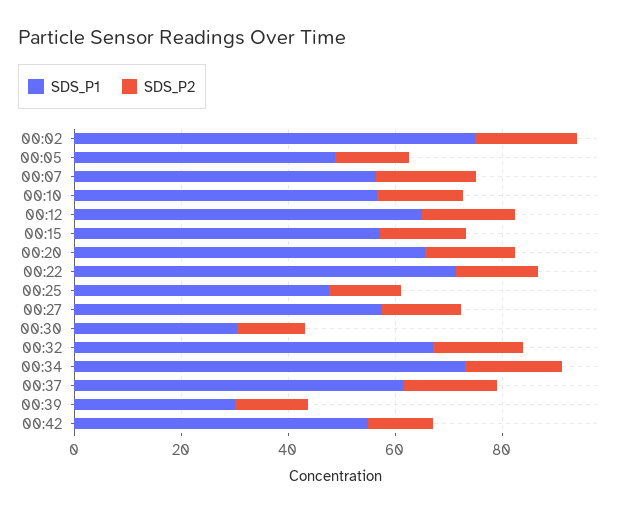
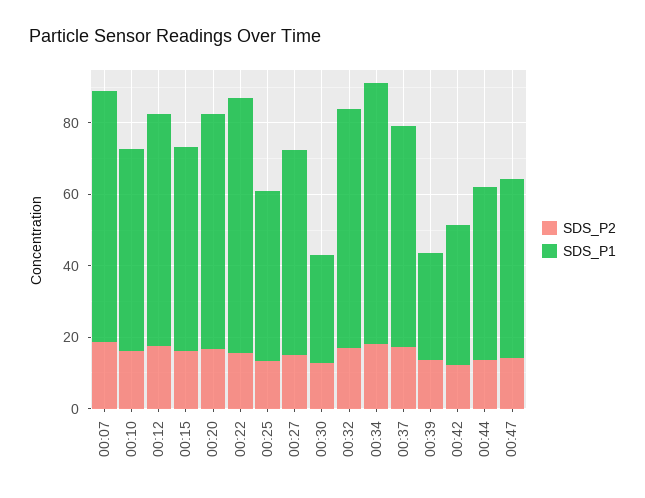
SDS_P1, 00:02: 75 -> none
SDS_P2, 00:02: 20 -> none
SDS_P1, 00:05: 50 -> none
SDS_P2, 00:05: 15 -> none
SDS_P1, 00:07: 55 -> 70
SDS_P1, 00:42: 55 -> 40
SDS_P2, 00:44: none -> 15
SDS_P1, 00:44: none -> 50
SDS_P2, 00:47: none -> 15
SDS_P1, 00:47: none -> 50

